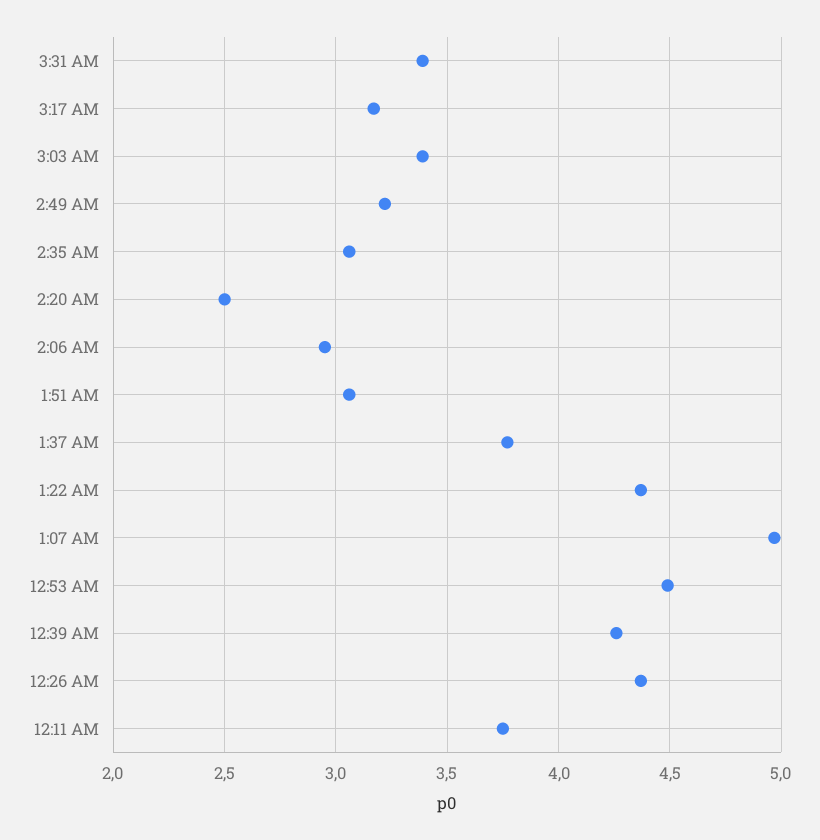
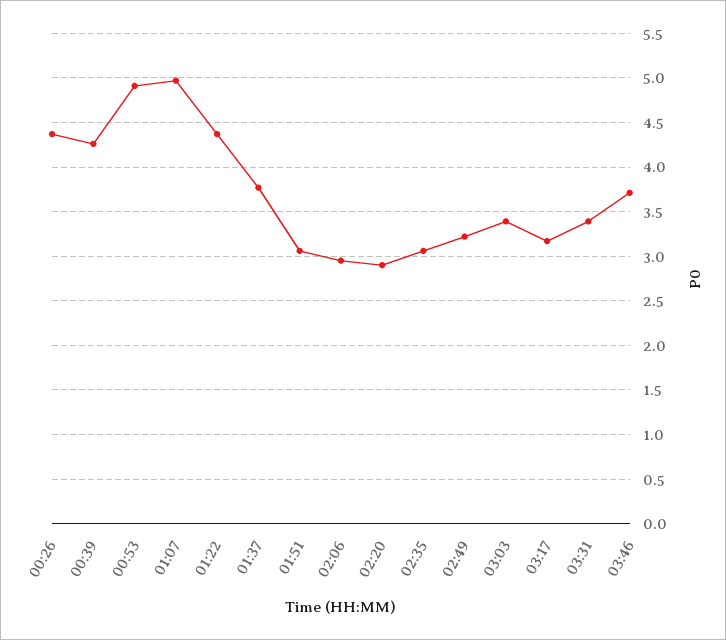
2:20 AM: 2.5 -> 2.9
12:53 AM: 4.5 -> 4.9
12:11 AM: 3.75 -> none
03:46: none -> 3.7

